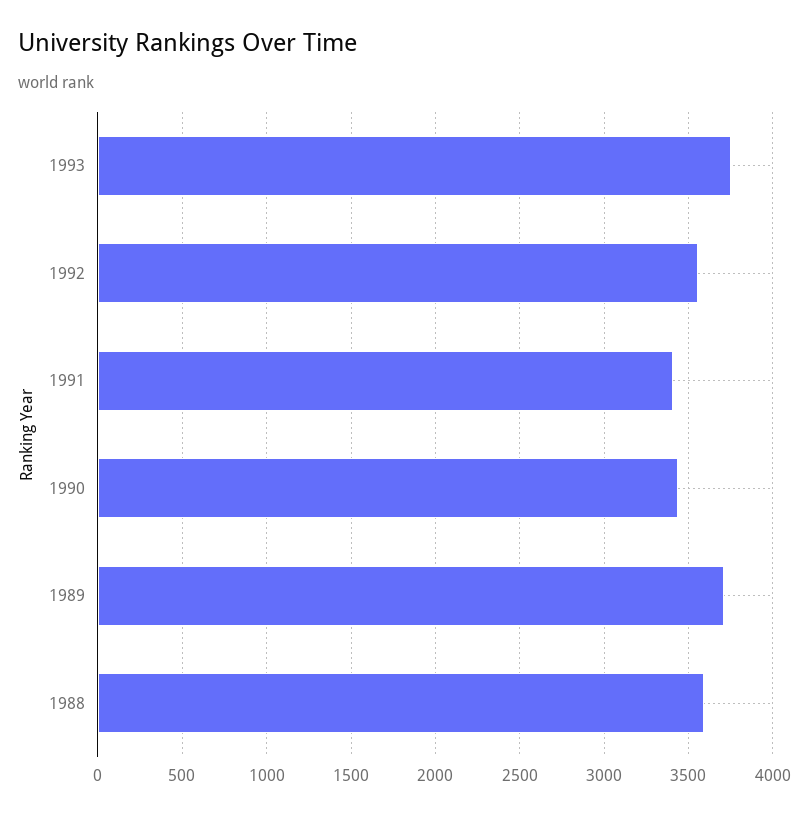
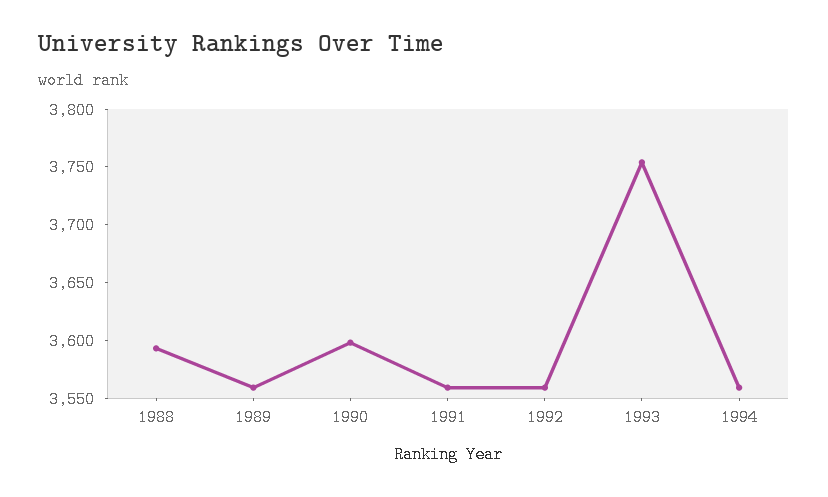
1991: 3400 -> 3560
1990: 3450 -> 3600
1989: 3700 -> 3560
1994: none -> 3560

